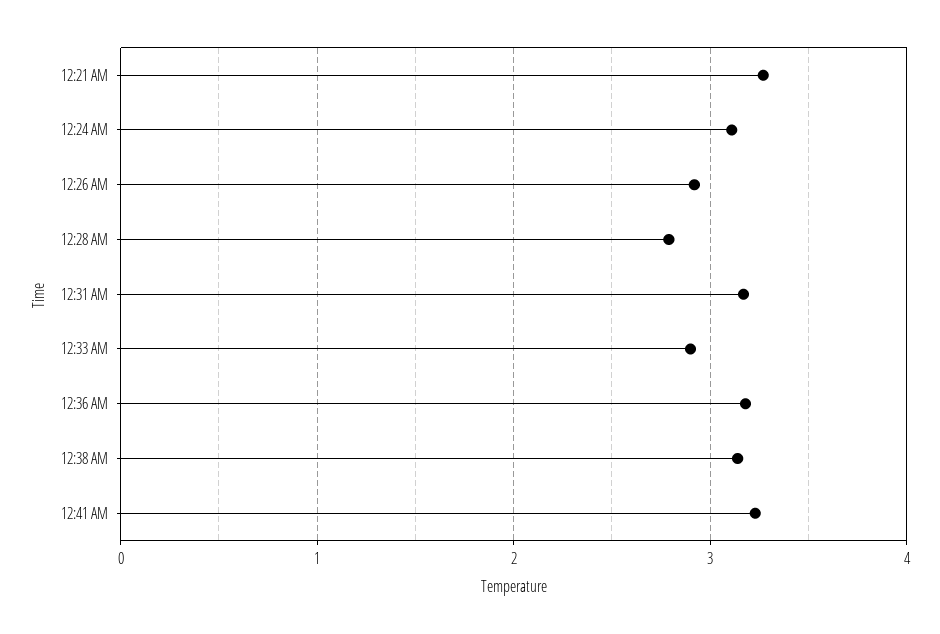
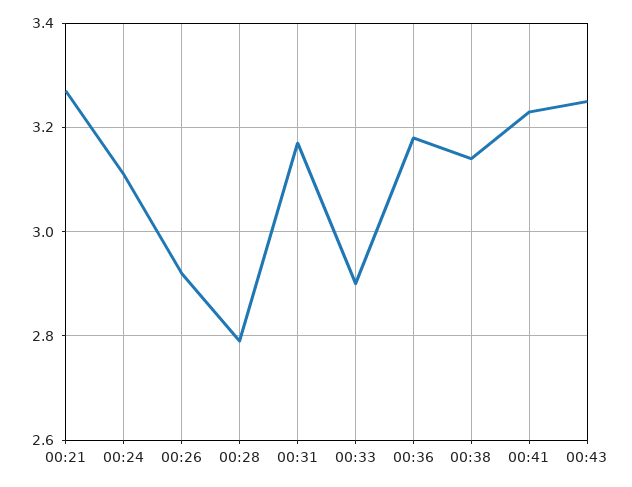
00:43: none -> 3.25

